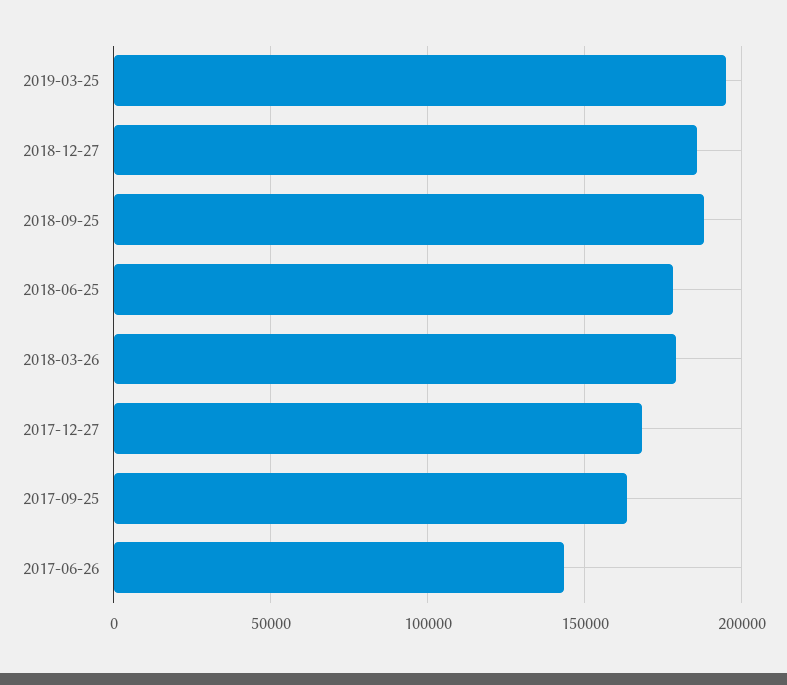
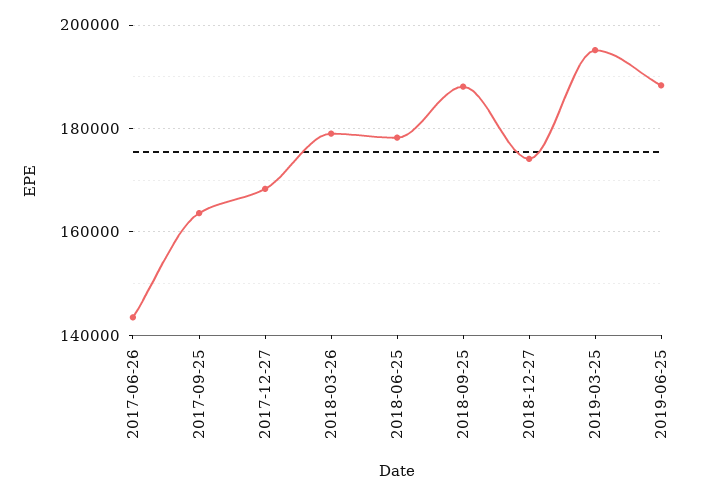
2018-12-27: 185000 -> 174000
2019-06-25: none -> 188000

